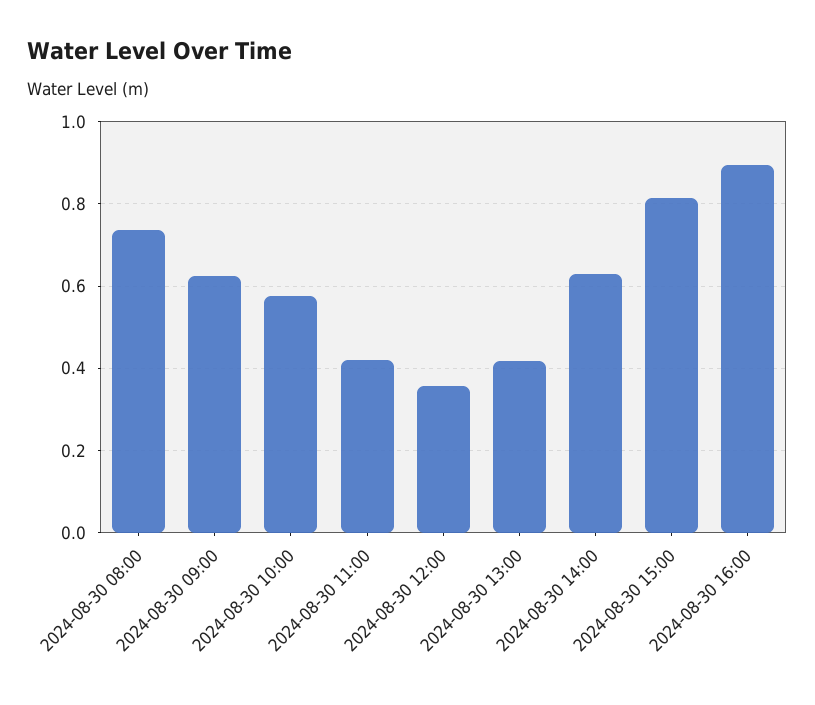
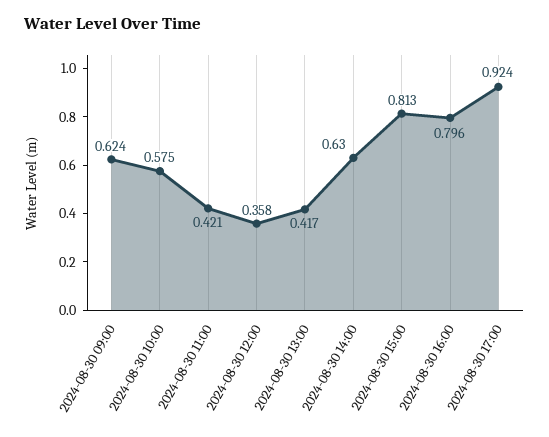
2024-08-30 08:00: 0.74 -> none
2024-08-30 16:00: 0.9 -> 0.796
2024-08-30 17:00: none -> 0.924

